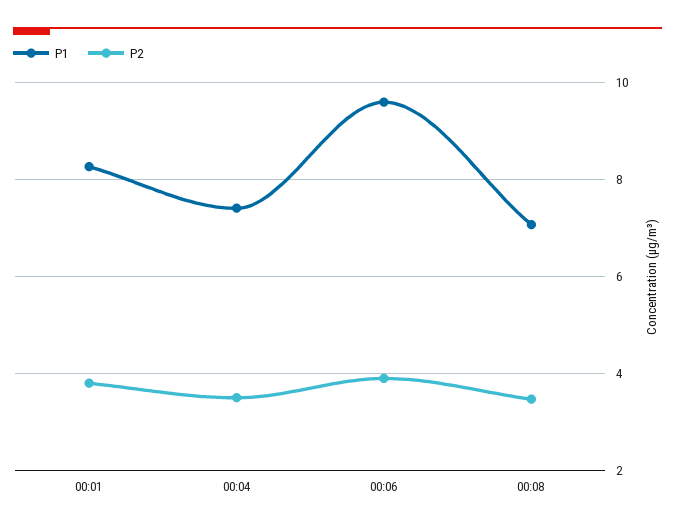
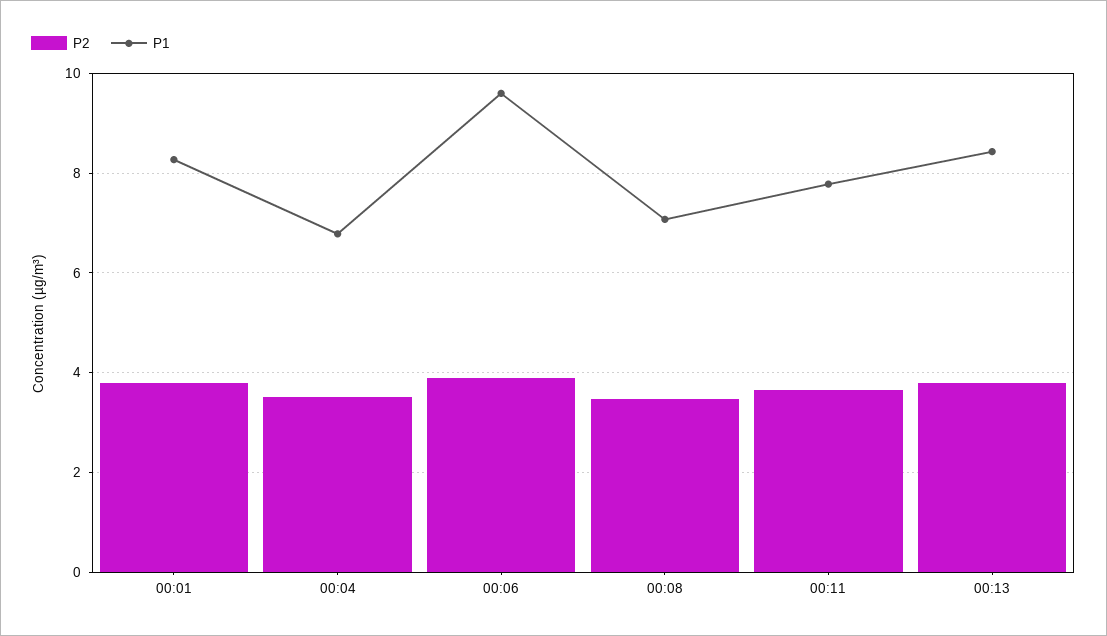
P1, 00:04: 7.4 -> 6.8
P2, 00:11: none -> 3.6
P1, 00:11: none -> 7.8
P2, 00:13: none -> 3.8
P1, 00:13: none -> 8.4

